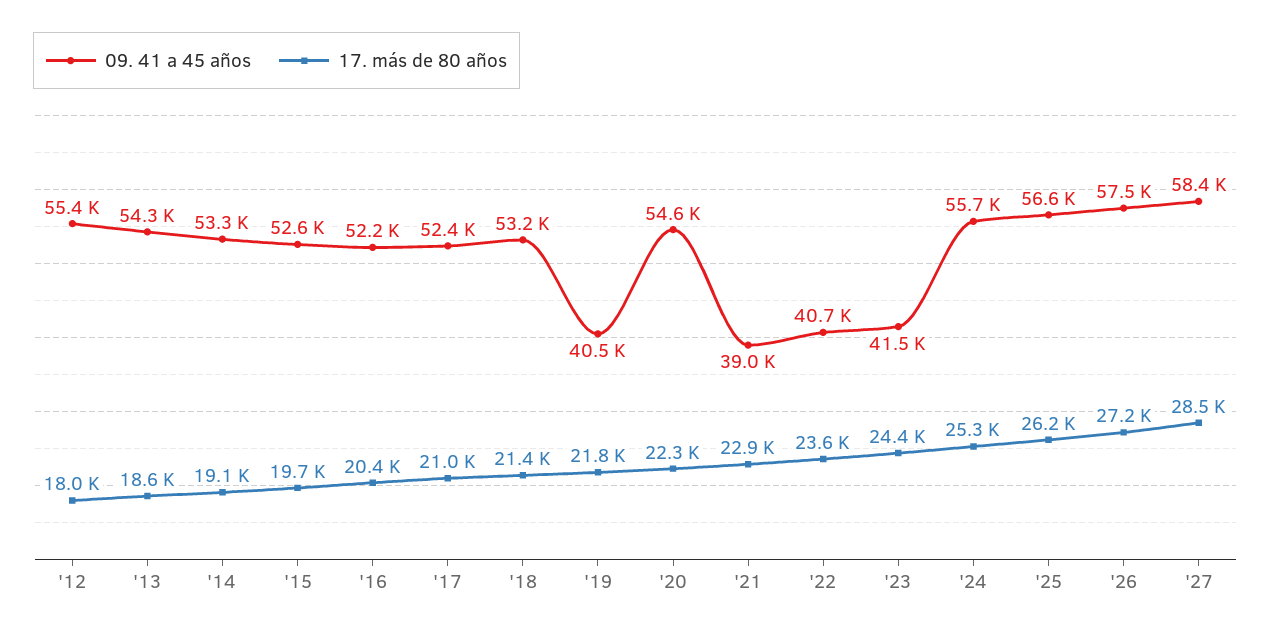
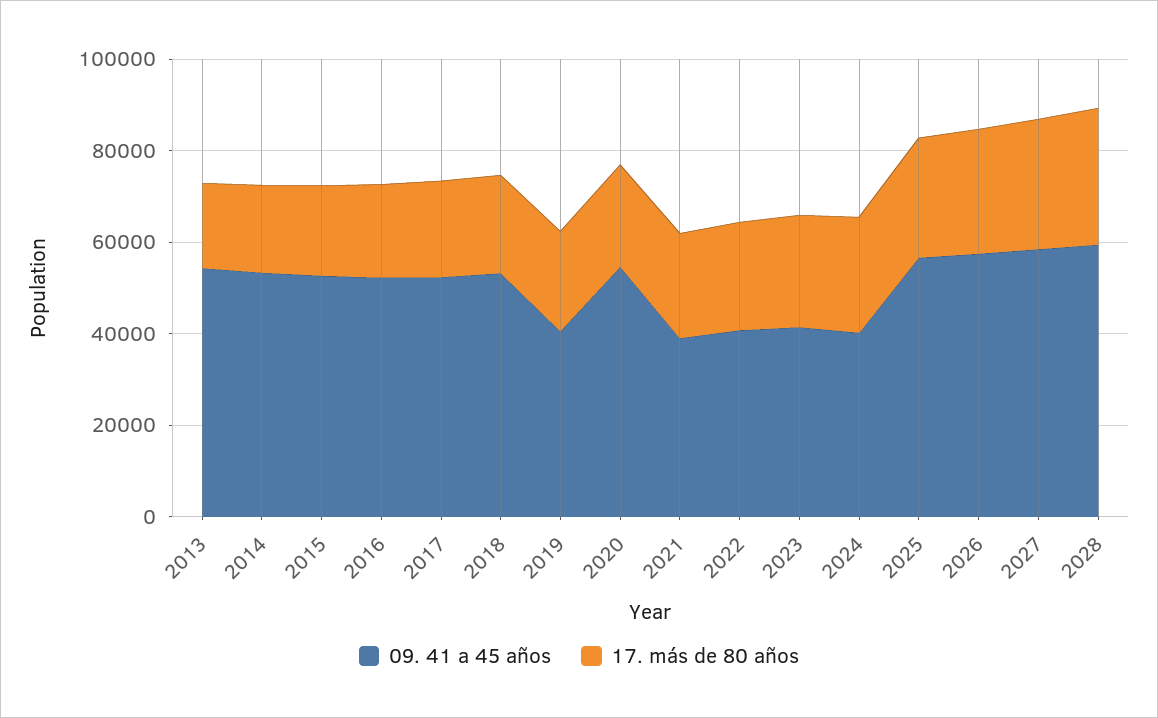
09. 41 a 45 años, '12: 55400 -> none
17. más de 80 años, '12: 18000 -> none
09. 41 a 45 años, '24: 55700 -> 40000
09. 41 a 45 años, 2028: none -> 60000
17. más de 80 años, 2028: none -> 30000

